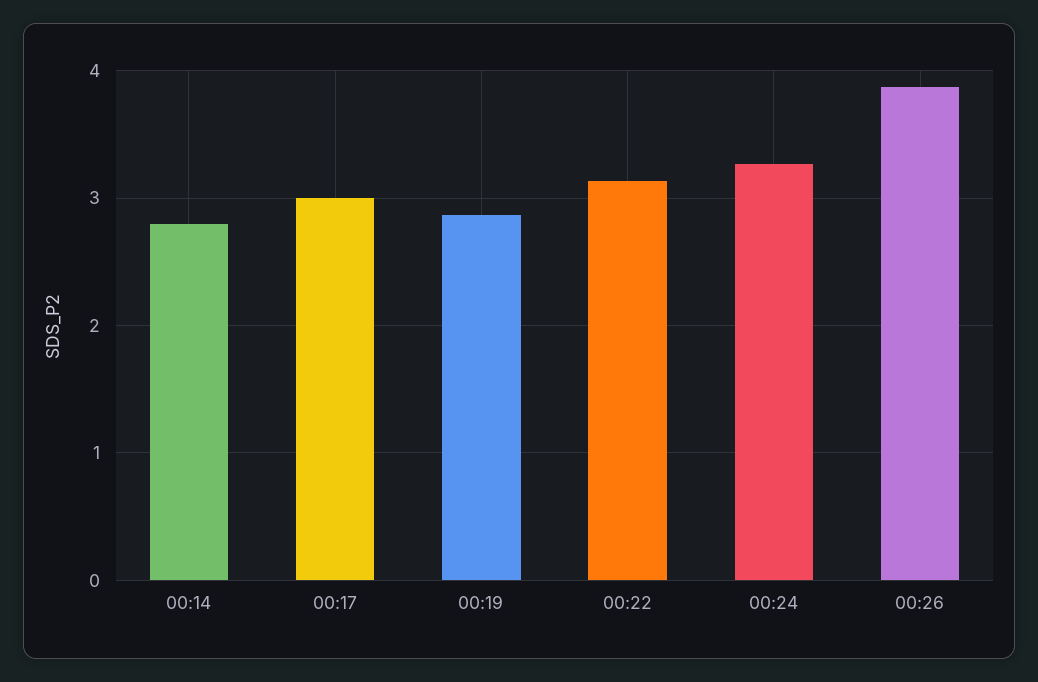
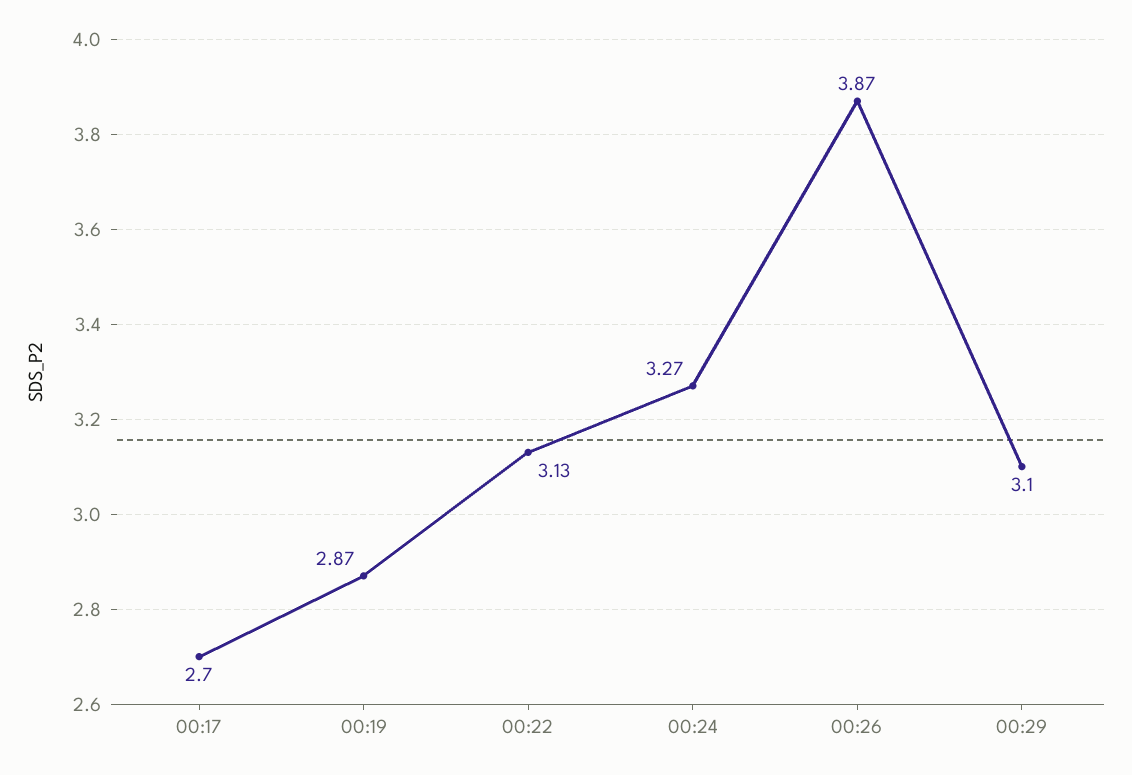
00:14: 2.8 -> none
00:17: 3 -> 2.7
00:29: none -> 3.1

